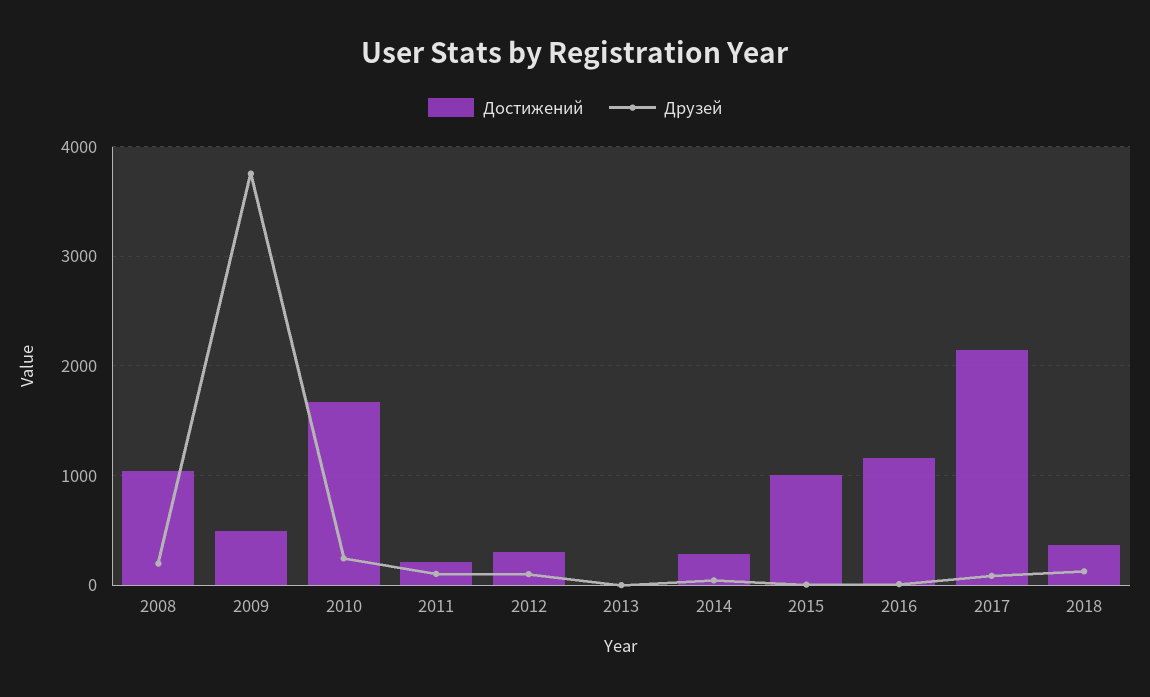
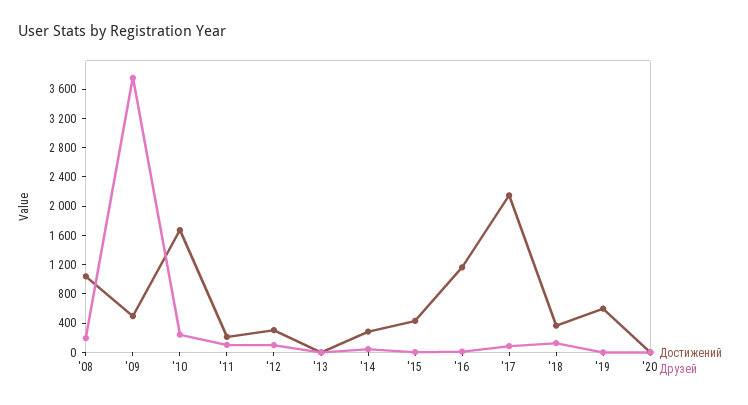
Достижений, 2015: 1000 -> 400
Достижений, '19: none -> 600
Друзей, '19: none -> 0
Достижений, '20: none -> 0
Друзей, '20: none -> 0

